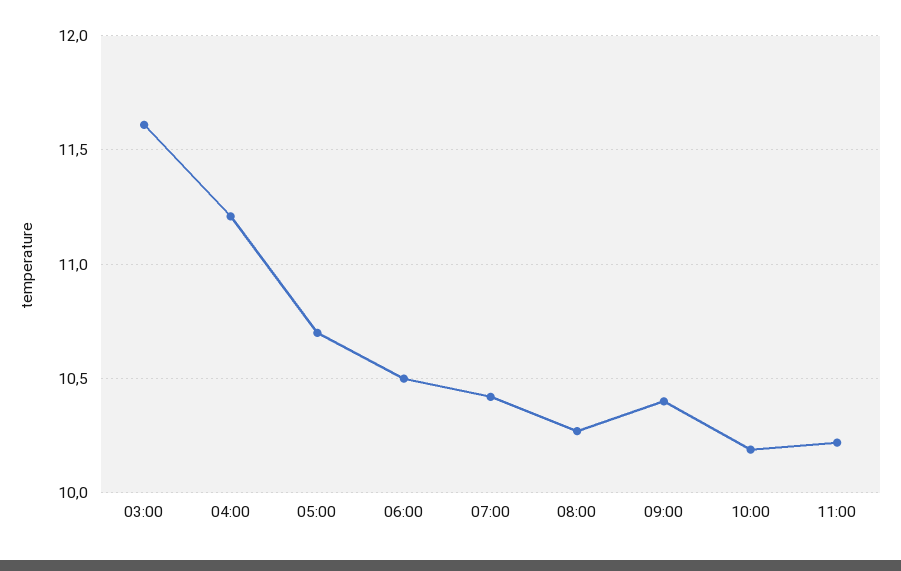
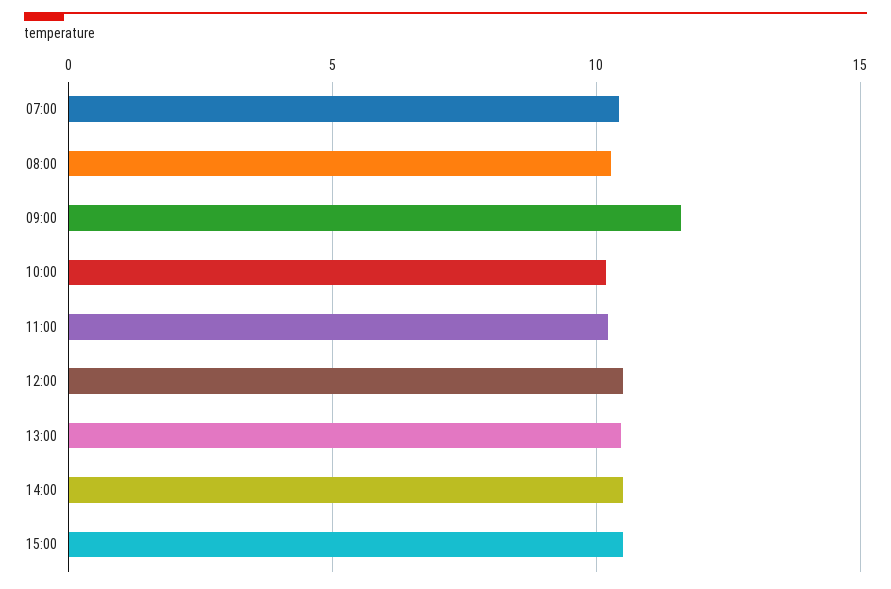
03:00: 11.6 -> none
04:00: 11.2 -> none
05:00: 10.7 -> none
06:00: 10.5 -> none
09:00: 10.4 -> 11.5
12:00: none -> 10.5
13:00: none -> 10.5
14:00: none -> 10.5
15:00: none -> 10.5

